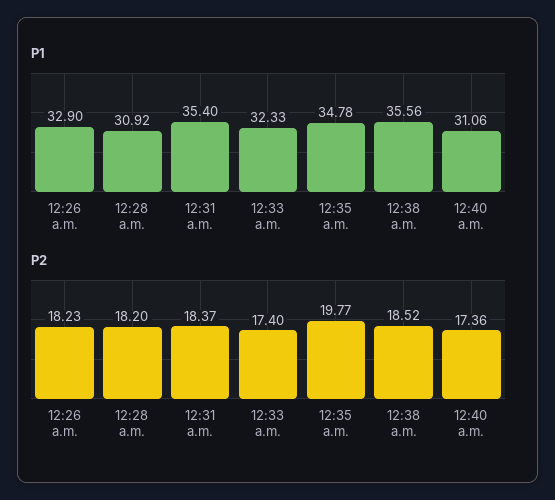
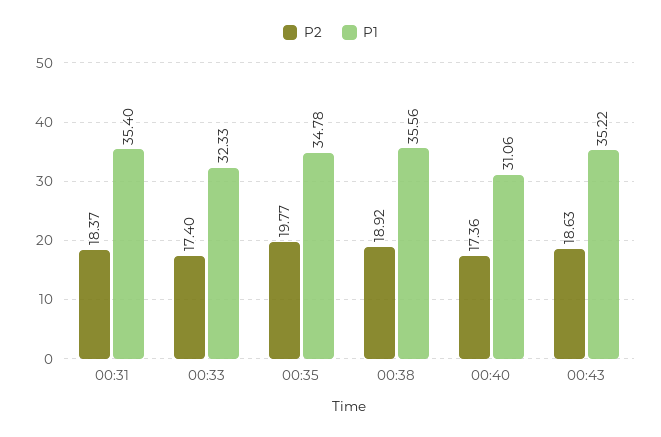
P1, 12:26 a.m.: 32.9 -> none
P1, 12:28 a.m.: 30.92 -> none
P2, 12:26 a.m.: 18.23 -> none
P2, 12:28 a.m.: 18.2 -> none
P2, 12:38 a.m.: 18.52 -> 18.92
P2, 00:43: none -> 18.63
P1, 00:43: none -> 35.22

